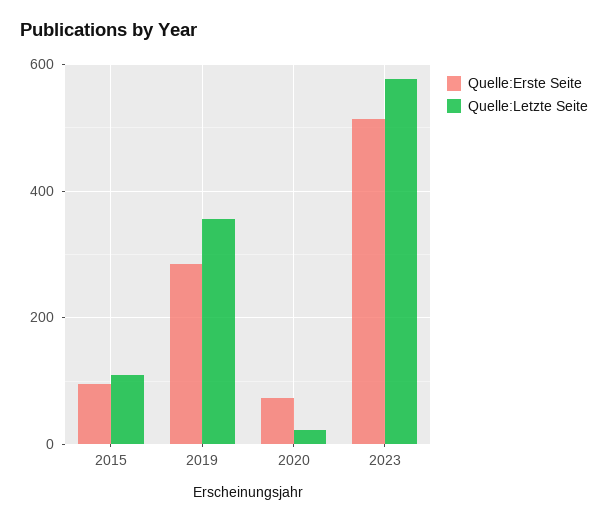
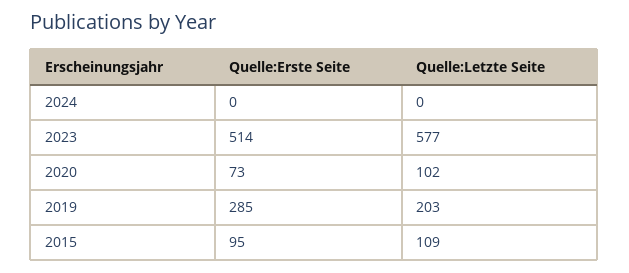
Quelle:Letzte Seite, 2019: 360 -> 203
Quelle:Letzte Seite, 2020: 20 -> 102
Quelle:Erste Seite, 2024: none -> 0
Quelle:Letzte Seite, 2024: none -> 0

